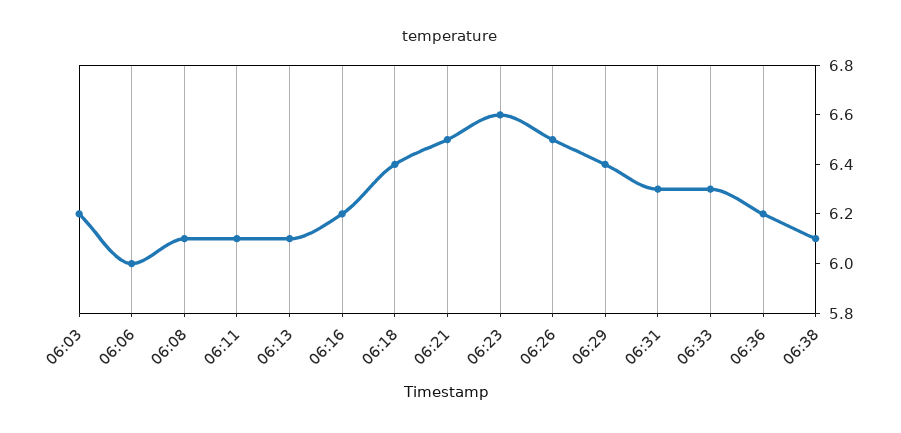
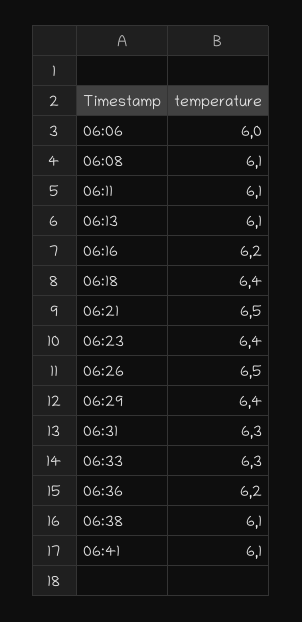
06:03: 6.2 -> none
06:23: 6.6 -> 6.4
06:41: none -> 6.1

